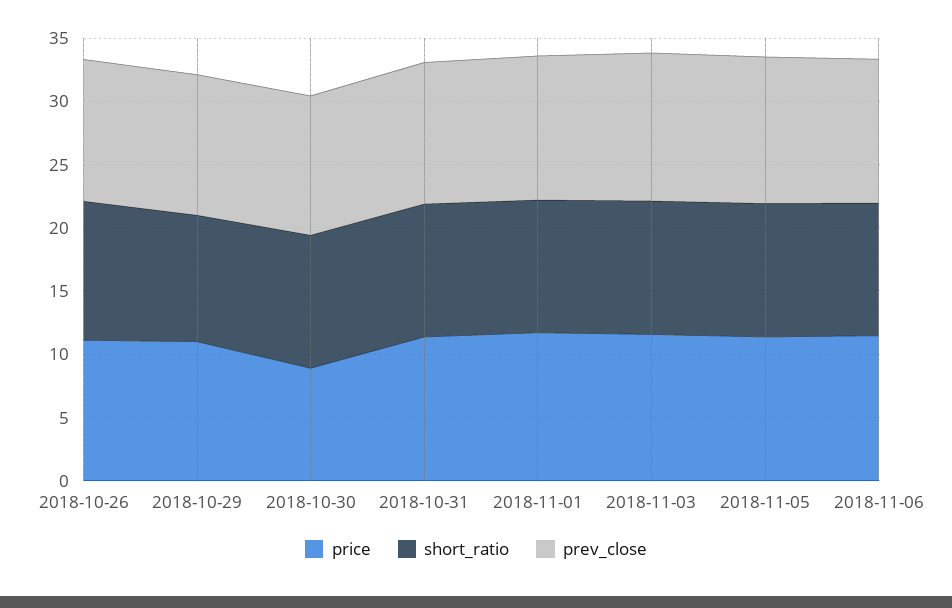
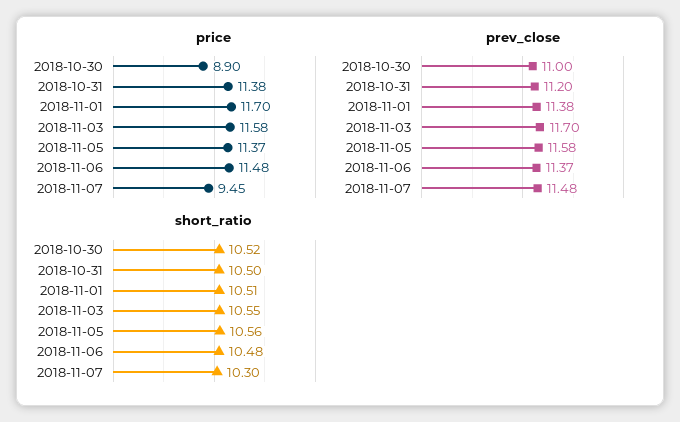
price, 2018-10-26: 11 -> none
short_ratio, 2018-10-26: 11 -> none
prev_close, 2018-10-26: 11 -> none
price, 2018-10-29: 11 -> none
short_ratio, 2018-10-29: 10 -> none
prev_close, 2018-10-29: 11 -> none
price, 2018-11-07: none -> 9.45
prev_close, 2018-11-07: none -> 11.48
short_ratio, 2018-11-07: none -> 10.3

